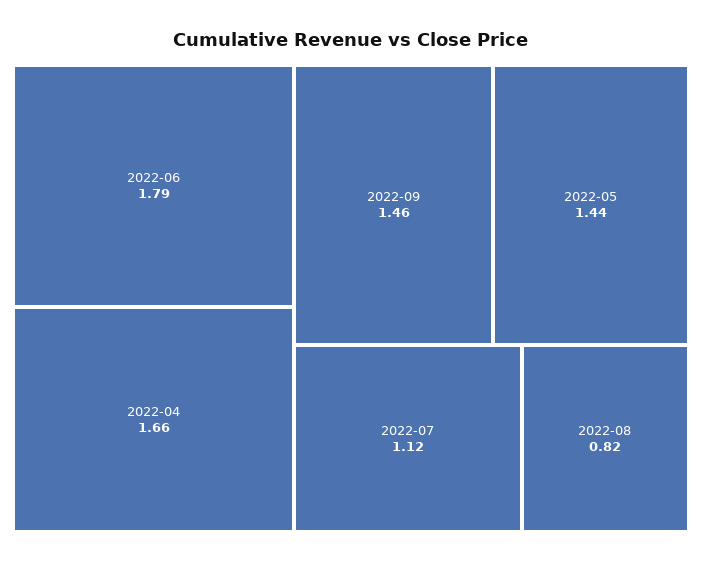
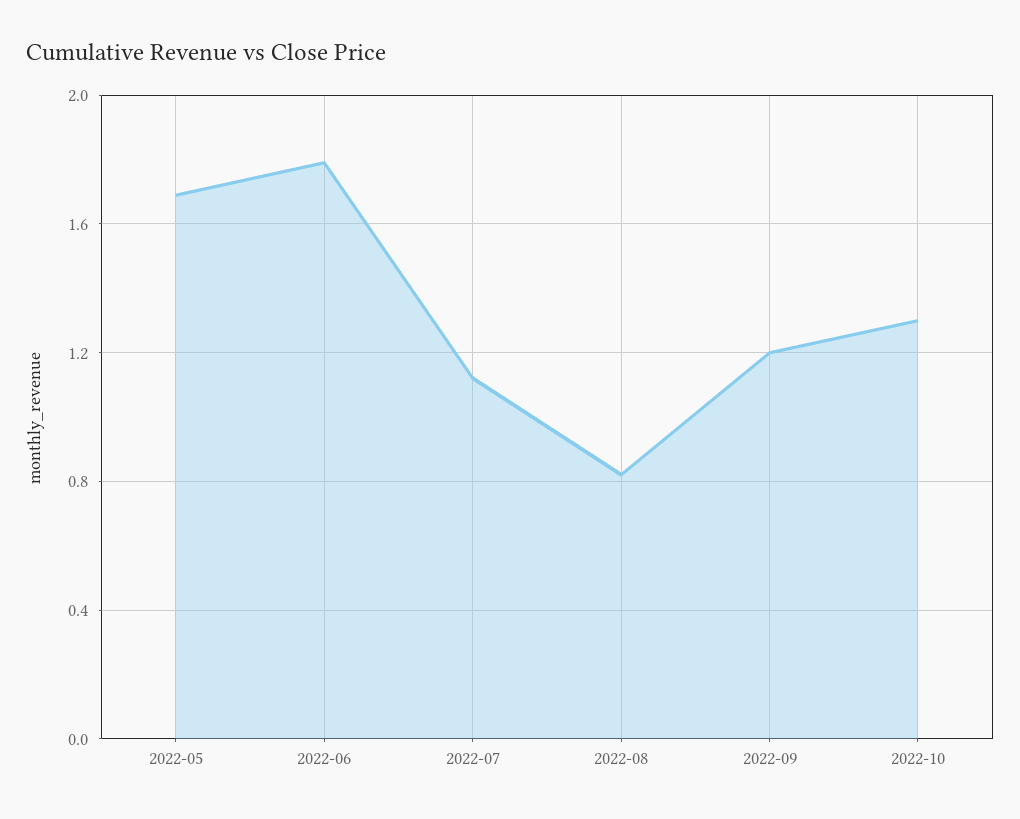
2022-04: 1.66 -> none
2022-09: 1.46 -> 1.2
2022-05: 1.44 -> 1.7
2022-10: none -> 1.3

